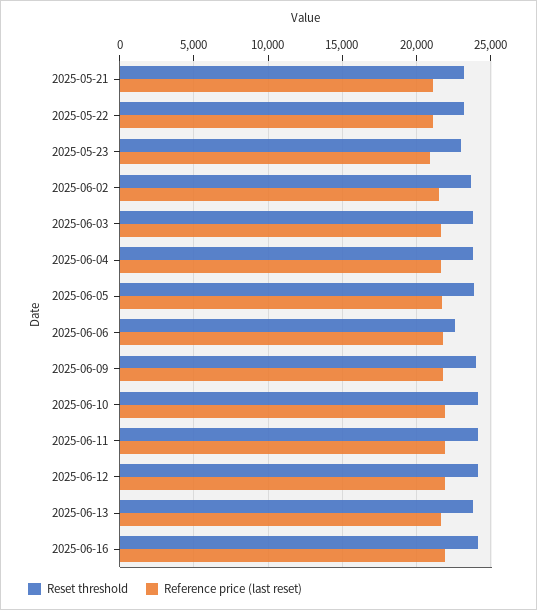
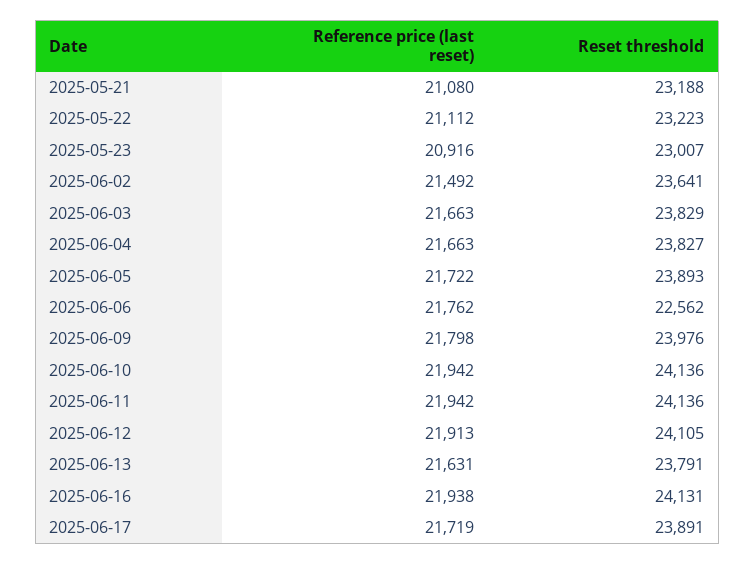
Reference price (last reset), 2025-06-17: none -> 21719
Reset threshold, 2025-06-17: none -> 23891

